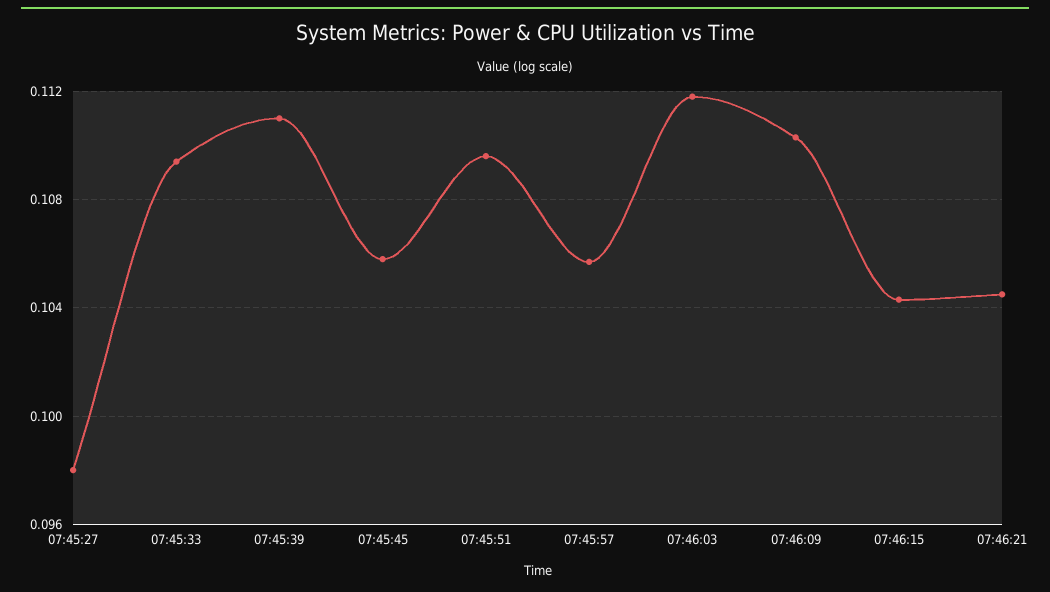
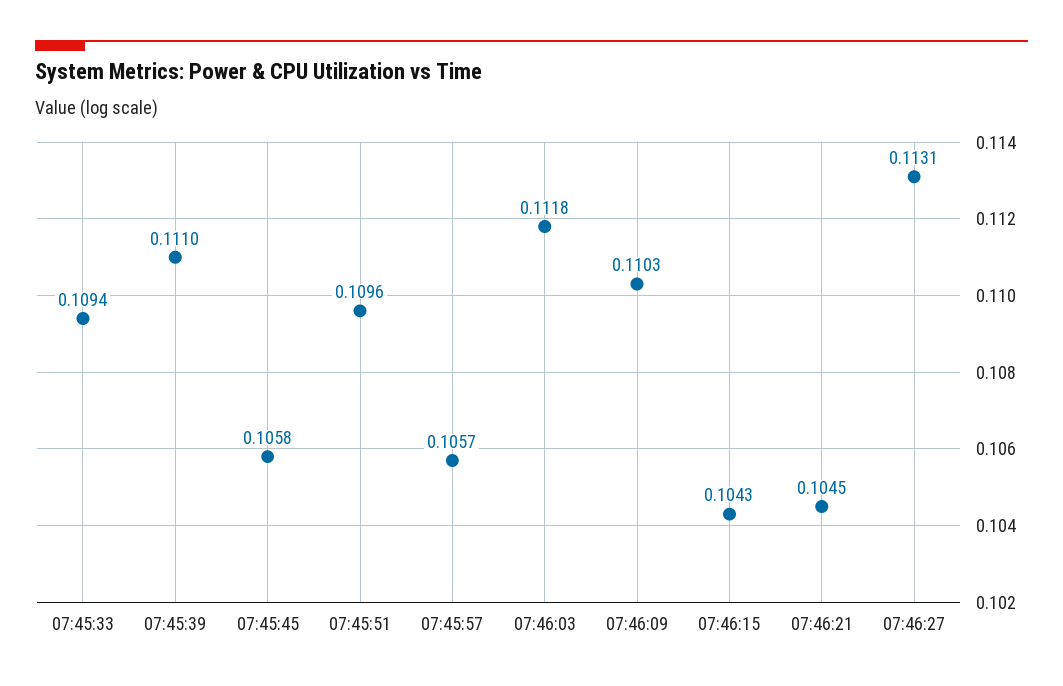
07:45:27: 0.098 -> none
07:46:27: none -> 0.1131

